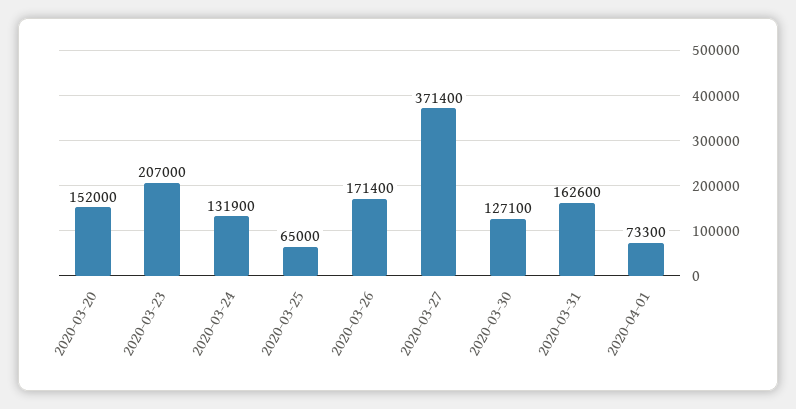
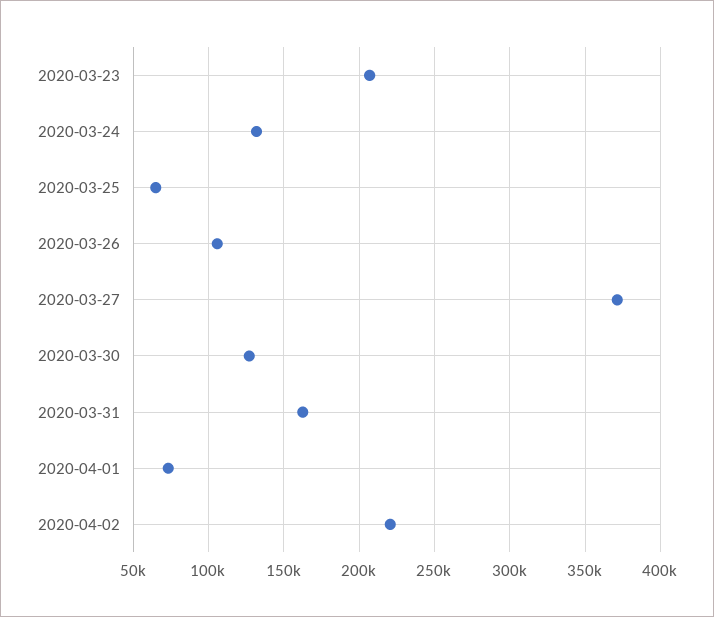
2020-03-20: 152000 -> none
2020-03-26: 171400 -> 105000
2020-04-02: none -> 220000

